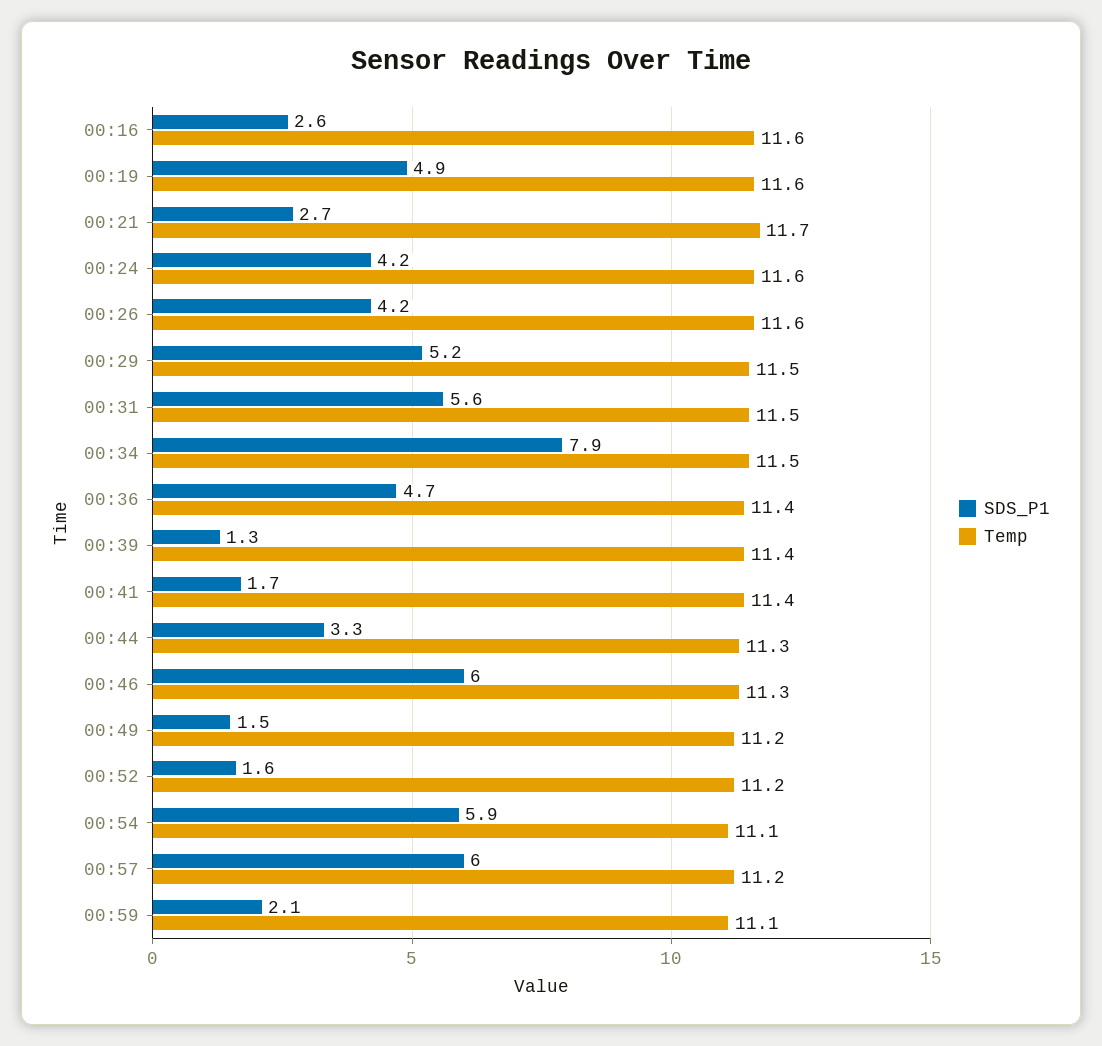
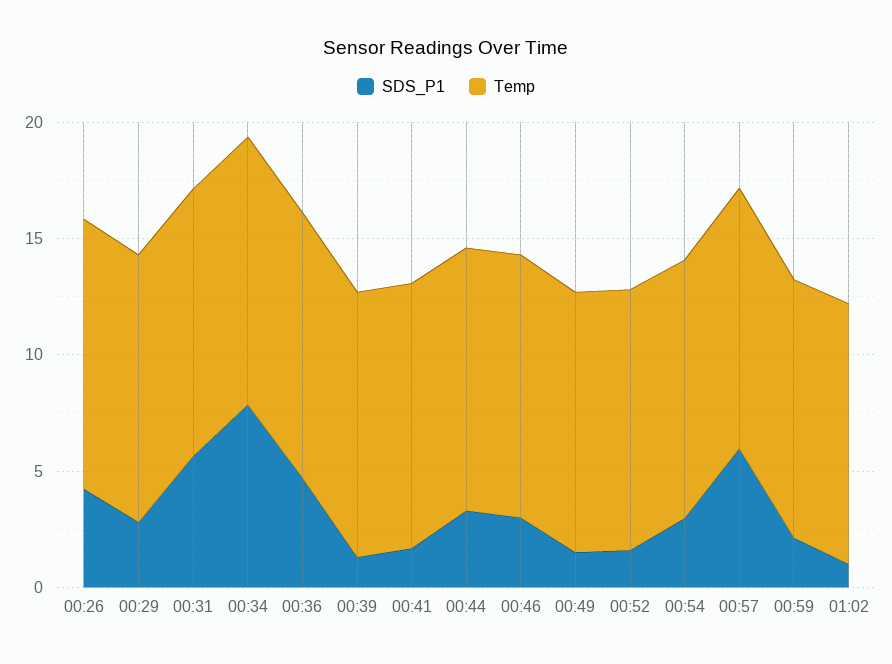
SDS_P1, 00:16: 2.6 -> none
Temp, 00:16: 11.6 -> none
SDS_P1, 00:19: 4.9 -> none
Temp, 00:19: 11.6 -> none
SDS_P1, 00:21: 2.7 -> none
Temp, 00:21: 11.7 -> none
SDS_P1, 00:24: 4.2 -> none
Temp, 00:24: 11.6 -> none
SDS_P1, 00:29: 5.2 -> 3
SDS_P1, 00:46: 6 -> 3
SDS_P1, 00:54: 5.9 -> 3
SDS_P1, 01:02: none -> 1
Temp, 01:02: none -> 11

